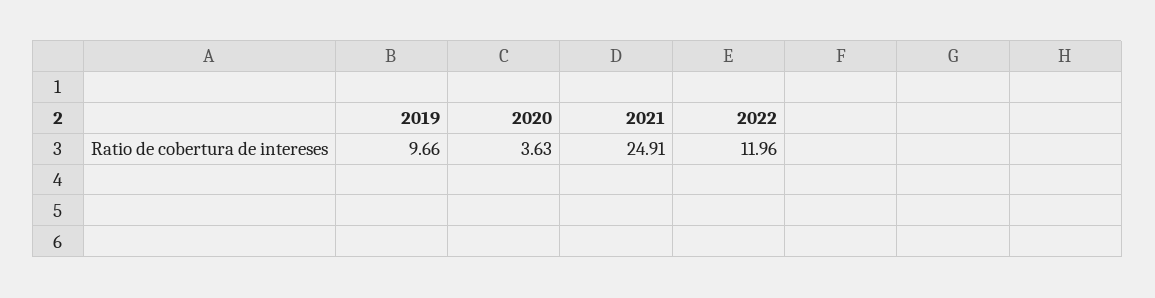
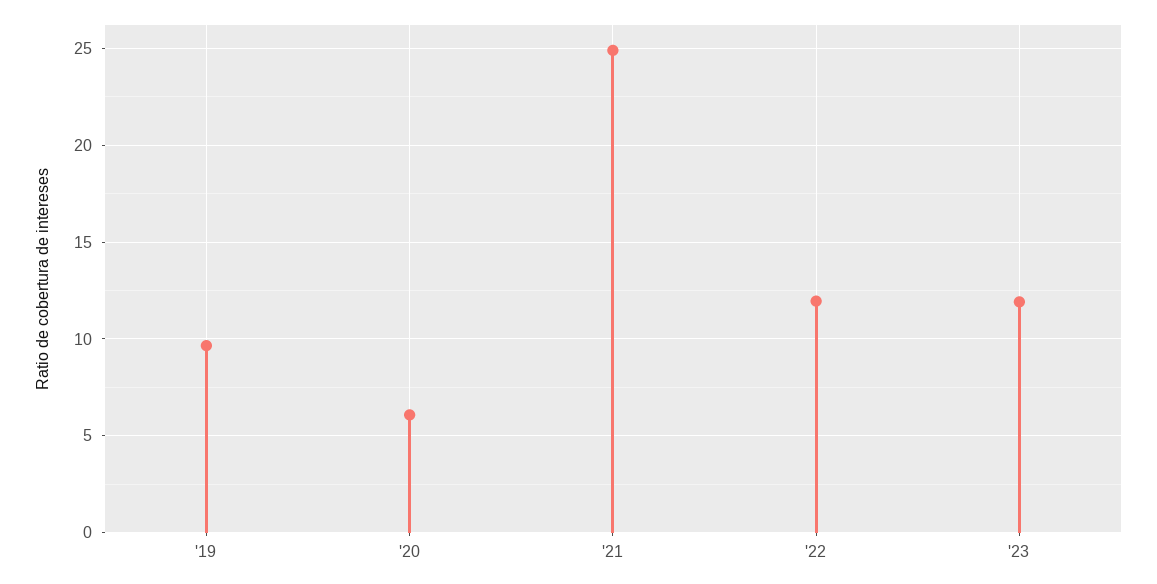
2020: 3.63 -> 6
'23: none -> 12

